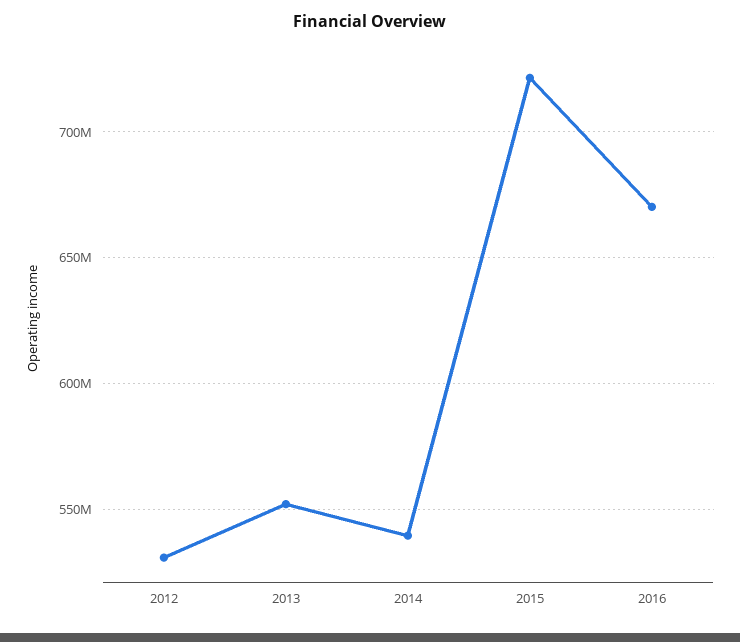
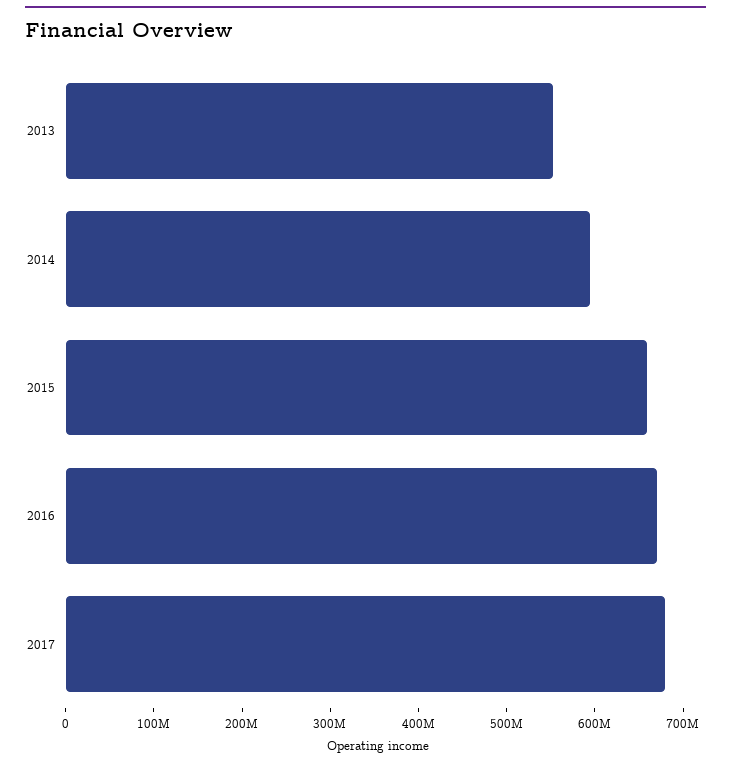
2012: 530000000 -> none
2014: 540000000 -> 600000000
2015: 720000000 -> 660000000
2017: none -> 680000000

